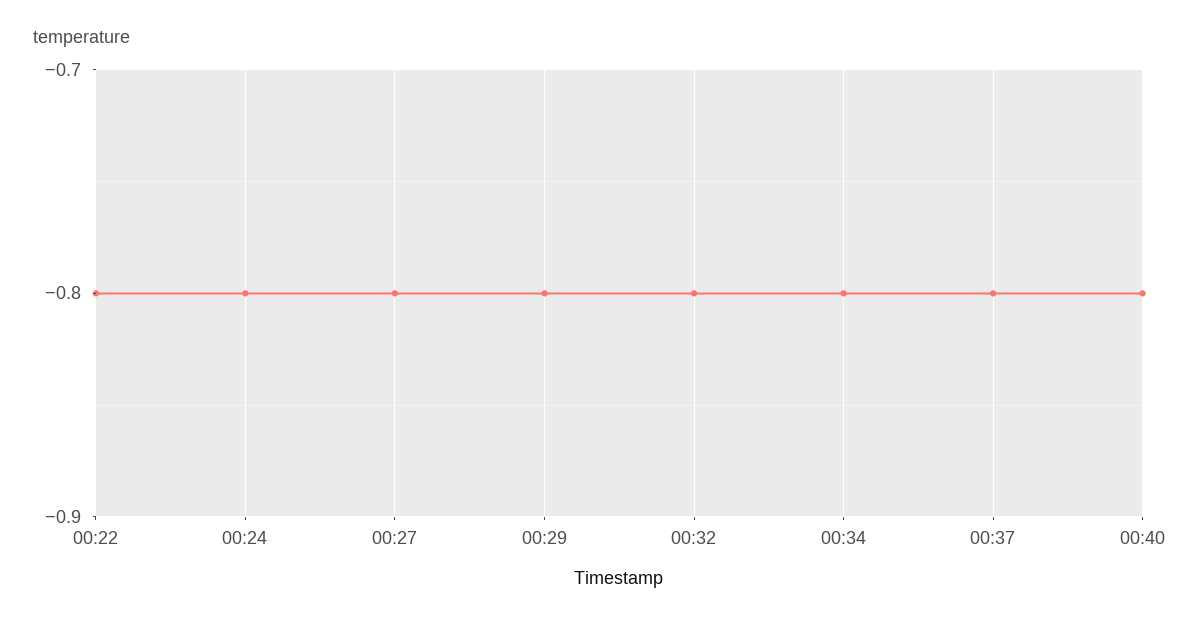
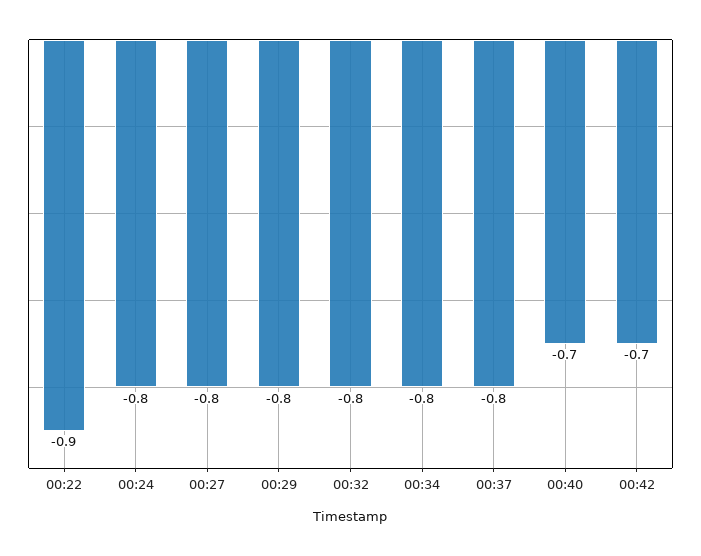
00:22: -0.8 -> -0.9
00:40: -0.8 -> -0.7
00:42: none -> -0.7

